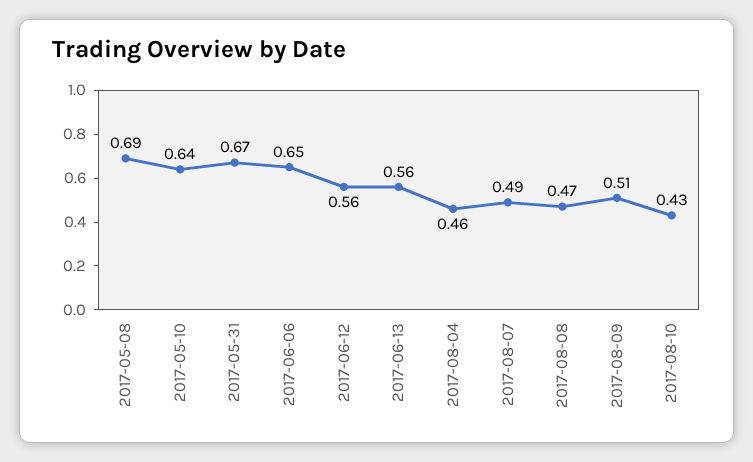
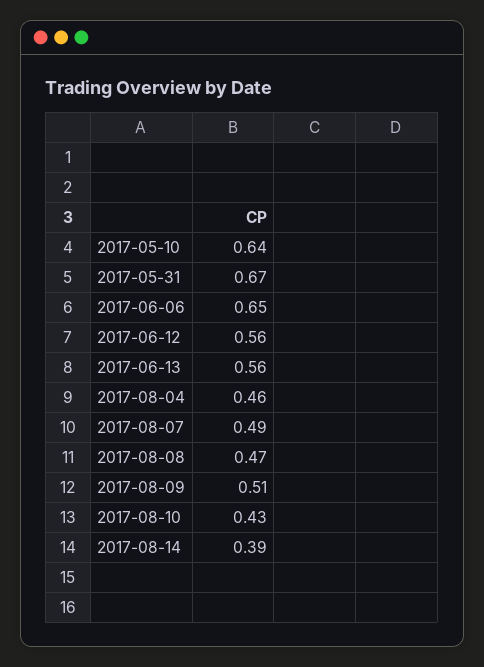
2017-05-08: 0.69 -> none
2017-08-14: none -> 0.39

